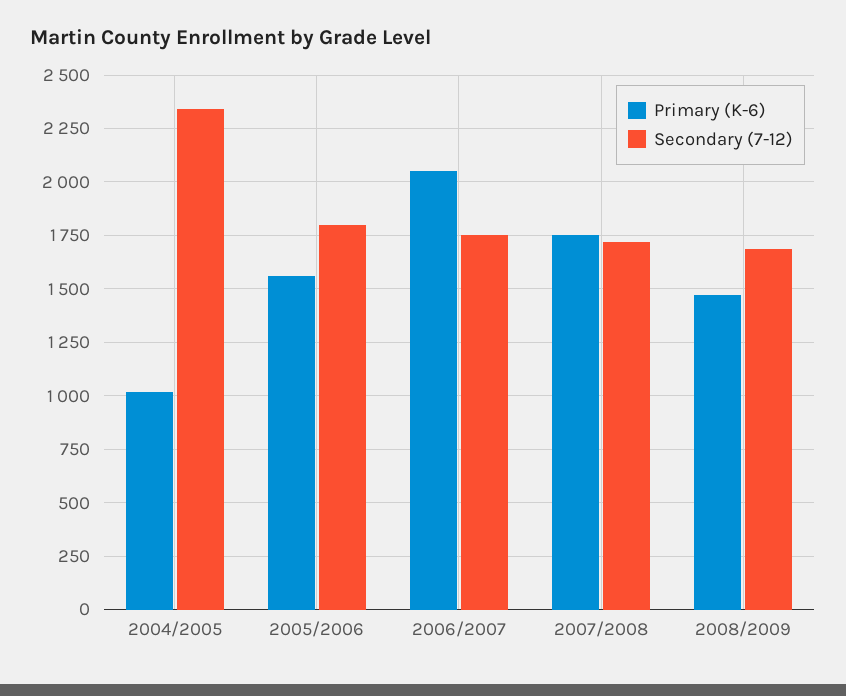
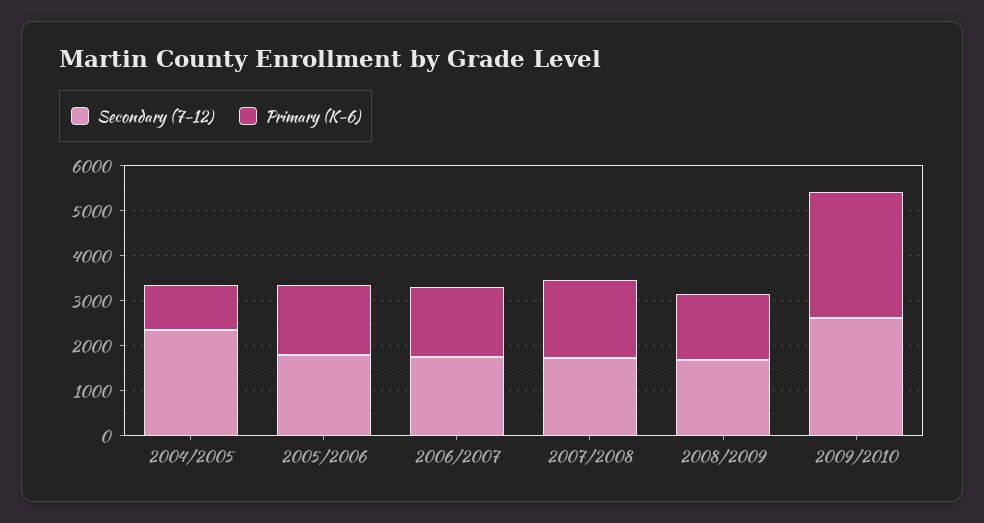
Primary (K-6), 2006/2007: 2050 -> 1600
Secondary (7-12), 2009/2010: none -> 2600
Primary (K-6), 2009/2010: none -> 2800

